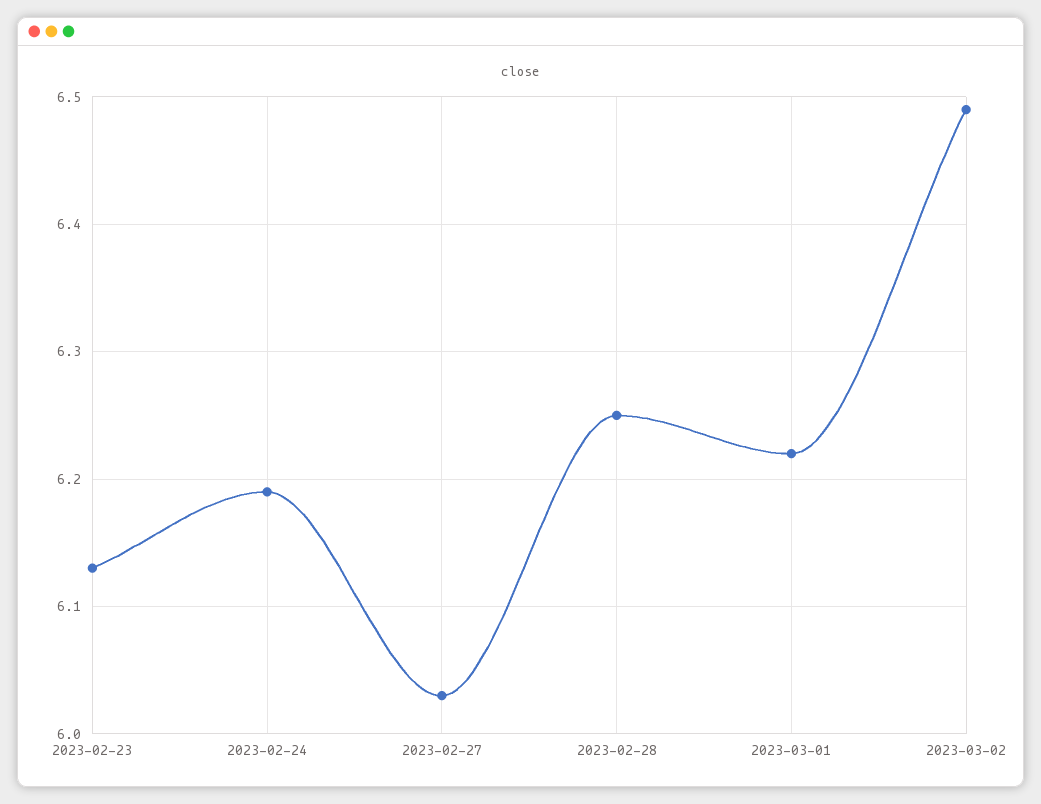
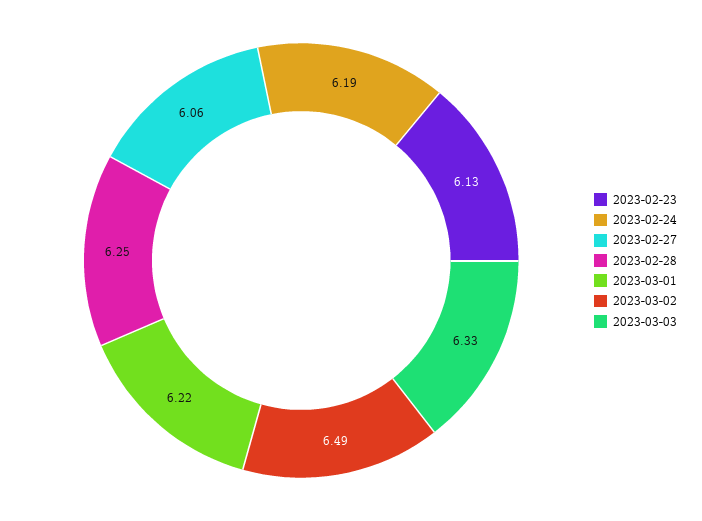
2023-02-27: 6.03 -> 6.06
2023-03-03: none -> 6.33

